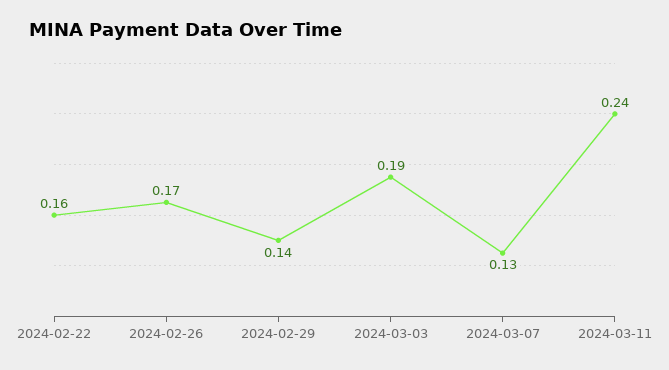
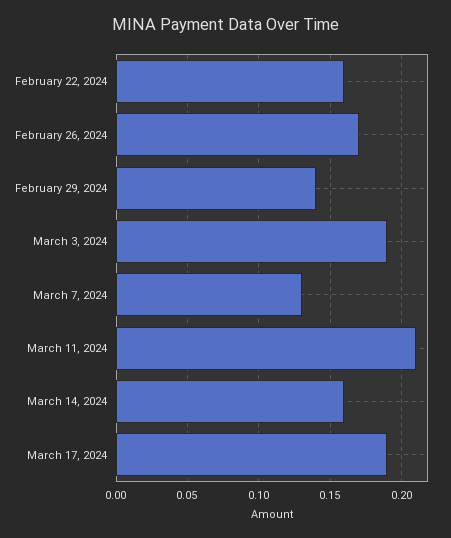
2024-03-11: 0.24 -> 0.21
March 14, 2024: none -> 0.16
March 17, 2024: none -> 0.19

